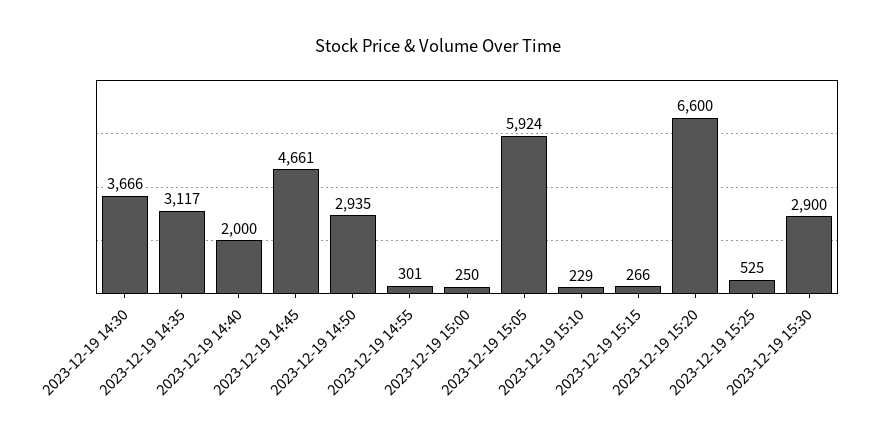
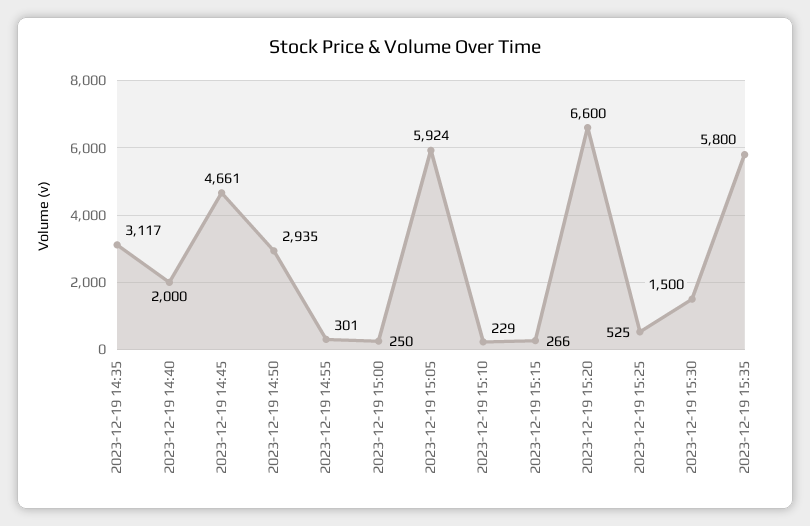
2023-12-19 14:30: 3666 -> none
2023-12-19 15:30: 2900 -> 1500
2023-12-19 15:35: none -> 5800

